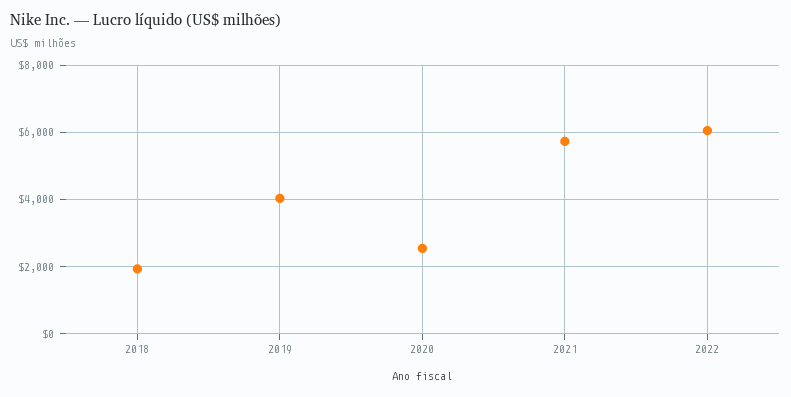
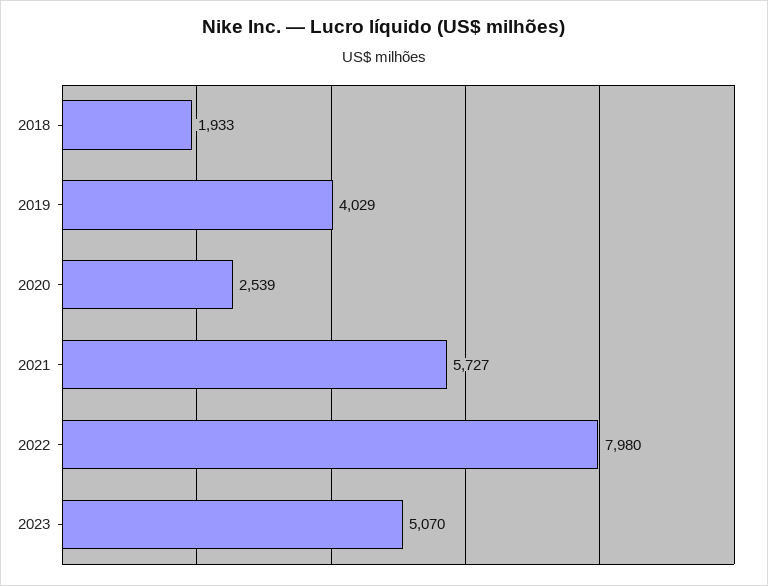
2022: 6000 -> 7980
2023: none -> 5070

